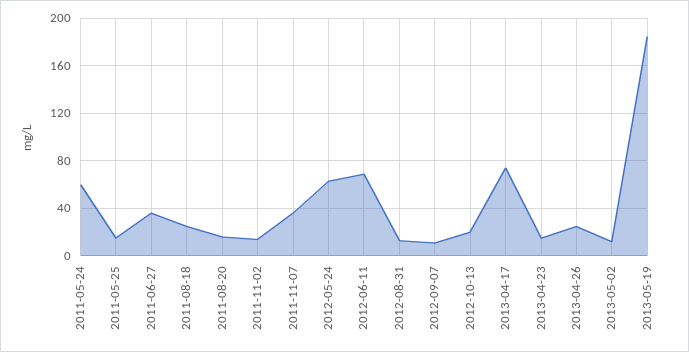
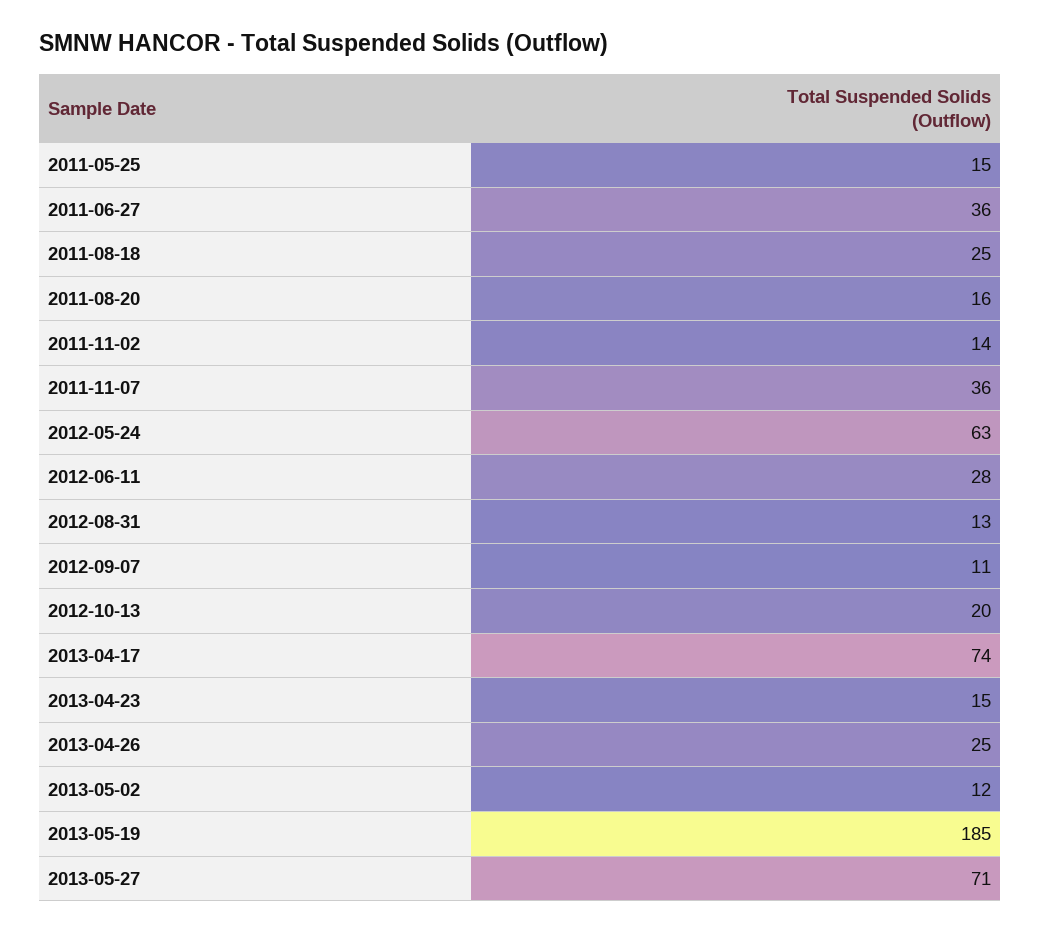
2011-05-24: 60 -> none
2012-06-11: 70 -> 28
2013-05-27: none -> 71

